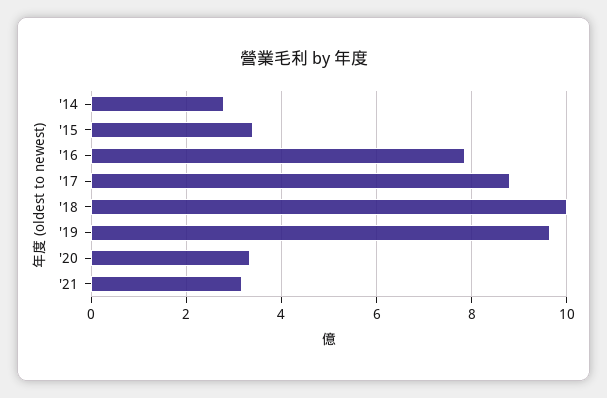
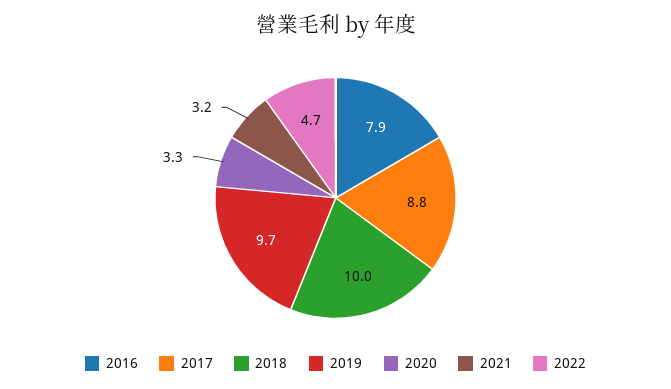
'14: 2.8 -> none
'15: 3.4 -> none
2022: none -> 4.7

